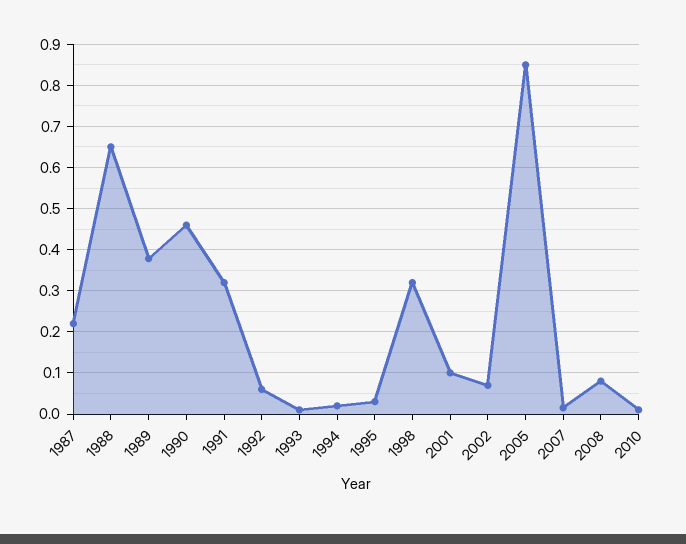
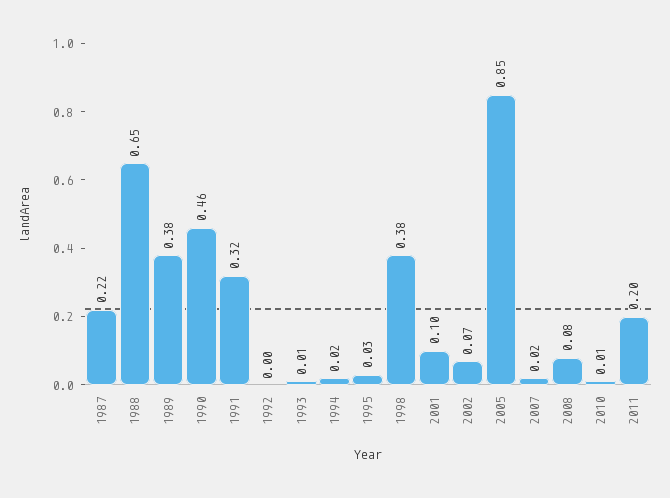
1992: 0.06 -> 0
1998: 0.32 -> 0.38
2011: none -> 0.2

